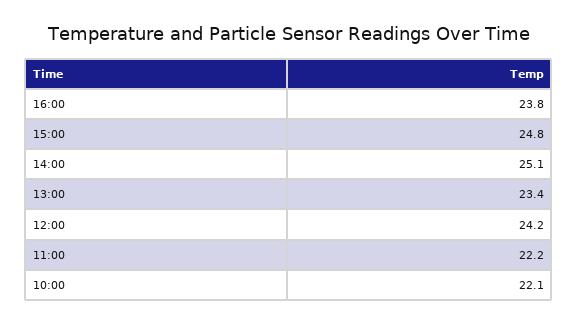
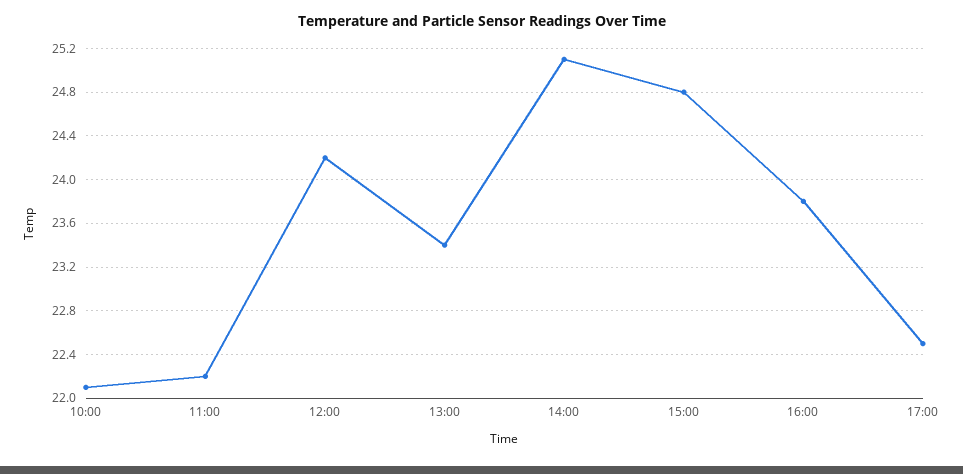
17:00: none -> 22.5

